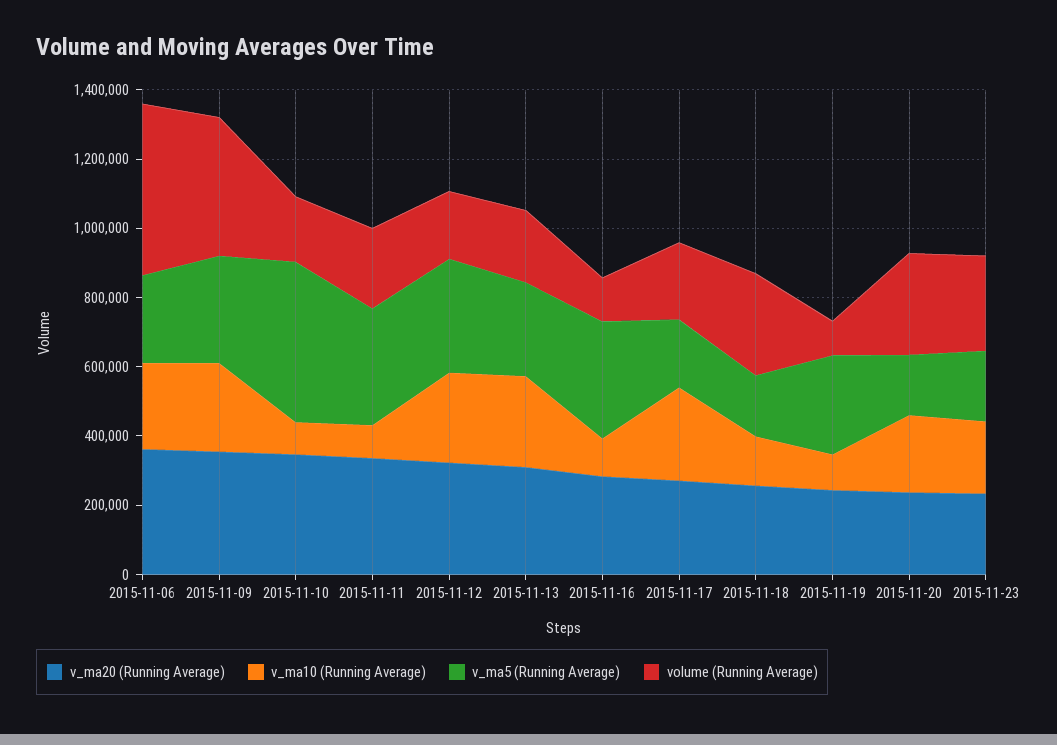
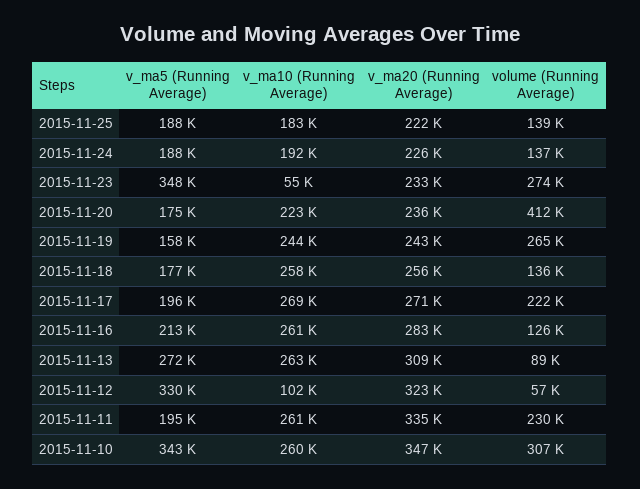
v_ma20 (Running Average), 2015-11-06: 350000 -> none
v_ma10 (Running Average), 2015-11-06: 250000 -> none
v_ma5 (Running Average), 2015-11-06: 250000 -> none
volume (Running Average), 2015-11-06: 500000 -> none
v_ma20 (Running Average), 2015-11-09: 350000 -> none
v_ma10 (Running Average), 2015-11-09: 250000 -> none
v_ma5 (Running Average), 2015-11-09: 300000 -> none
volume (Running Average), 2015-11-09: 400000 -> none
v_ma10 (Running Average), 2015-11-10: 100000 -> 260000
v_ma5 (Running Average), 2015-11-10: 450000 -> 343000
volume (Running Average), 2015-11-10: 200000 -> 307000
v_ma10 (Running Average), 2015-11-11: 100000 -> 261000
v_ma5 (Running Average), 2015-11-11: 350000 -> 195000
v_ma10 (Running Average), 2015-11-12: 250000 -> 102000
volume (Running Average), 2015-11-12: 200000 -> 57000
volume (Running Average), 2015-11-13: 200000 -> 89000
v_ma10 (Running Average), 2015-11-16: 100000 -> 261000
v_ma5 (Running Average), 2015-11-16: 350000 -> 213000
v_ma10 (Running Average), 2015-11-18: 150000 -> 258000
volume (Running Average), 2015-11-18: 300000 -> 136000
v_ma10 (Running Average), 2015-11-19: 100000 -> 244000
v_ma5 (Running Average), 2015-11-19: 300000 -> 158000
volume (Running Average), 2015-11-19: 100000 -> 265000
volume (Running Average), 2015-11-20: 300000 -> 412000
v_ma10 (Running Average), 2015-11-23: 200000 -> 55000
v_ma5 (Running Average), 2015-11-23: 200000 -> 348000
v_ma5 (Running Average), 2015-11-25: none -> 188000
v_ma10 (Running Average), 2015-11-25: none -> 183000
v_ma20 (Running Average), 2015-11-25: none -> 222000
volume (Running Average), 2015-11-25: none -> 139000
v_ma5 (Running Average), 2015-11-24: none -> 188000
v_ma10 (Running Average), 2015-11-24: none -> 192000
v_ma20 (Running Average), 2015-11-24: none -> 226000
volume (Running Average), 2015-11-24: none -> 137000

